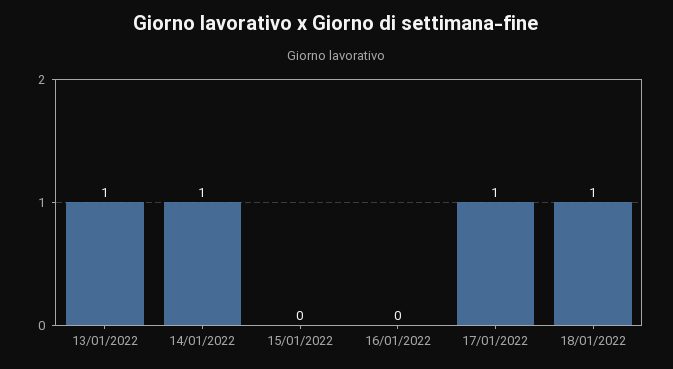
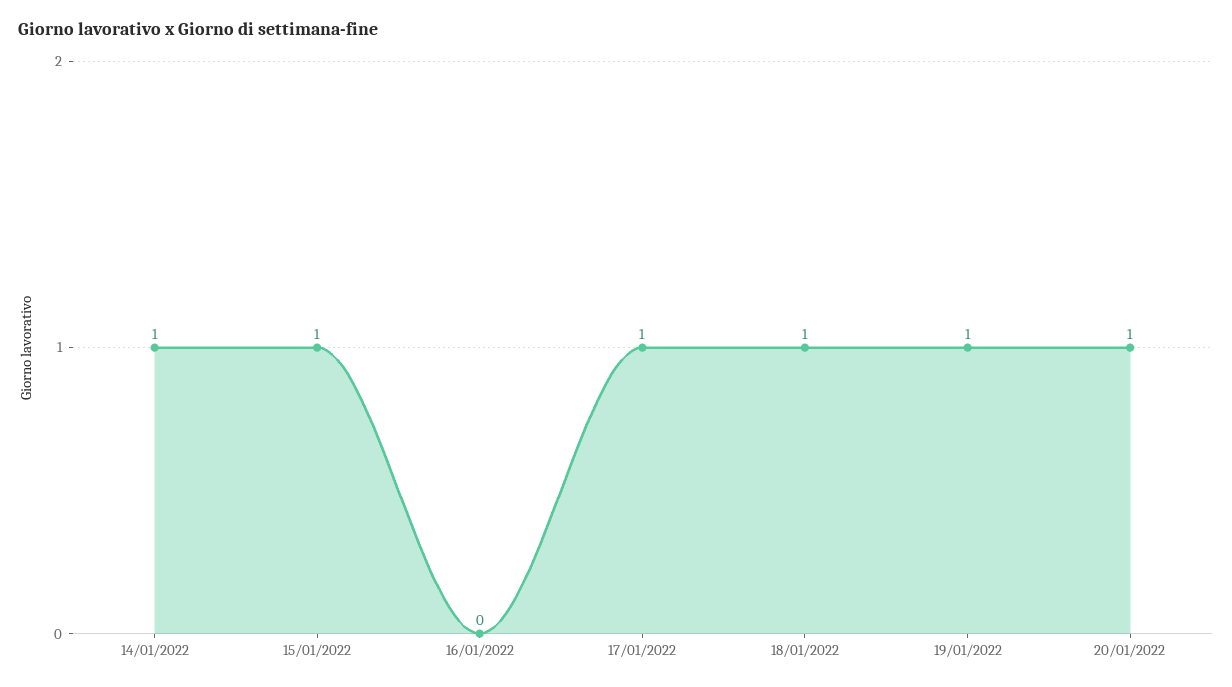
13/01/2022: 1 -> none
15/01/2022: 0 -> 1
19/01/2022: none -> 1
20/01/2022: none -> 1

